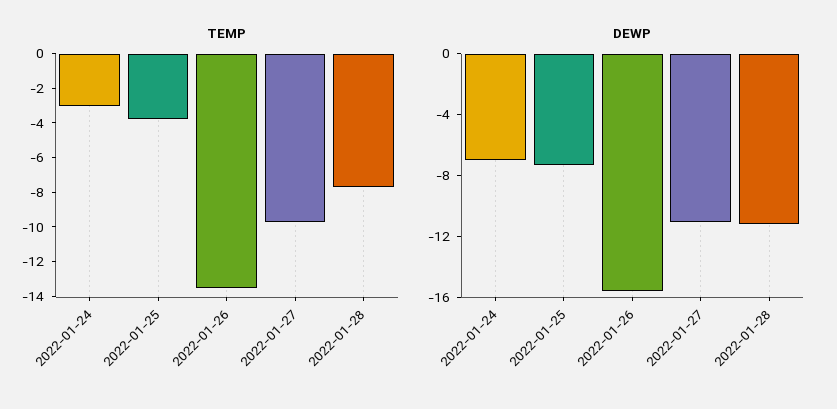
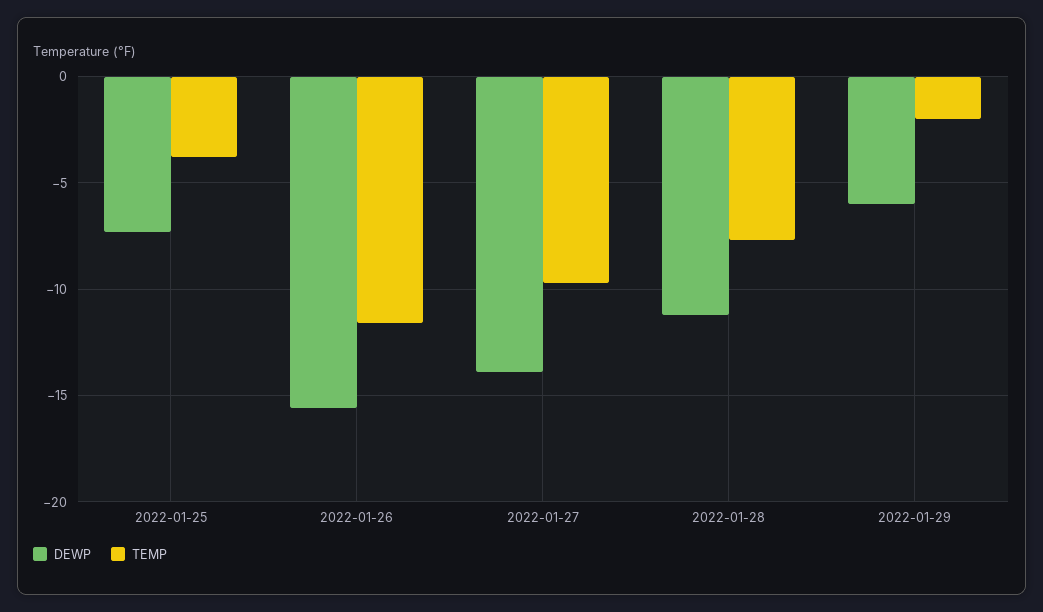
TEMP, 2022-01-24: -3 -> none
TEMP, 2022-01-26: -13.5 -> -11.5
DEWP, 2022-01-24: -7 -> none
DEWP, 2022-01-27: -11 -> -14
DEWP, 2022-01-29: none -> -6
TEMP, 2022-01-29: none -> -2

